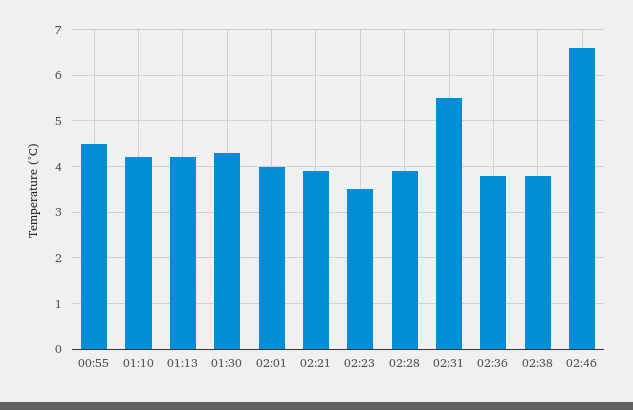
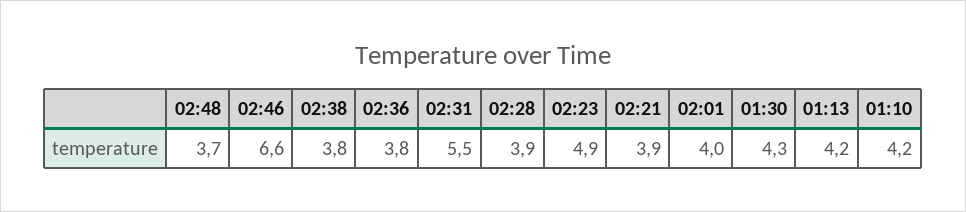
00:55: 4.5 -> none
02:23: 3.5 -> 4.9
02:48: none -> 3.7

